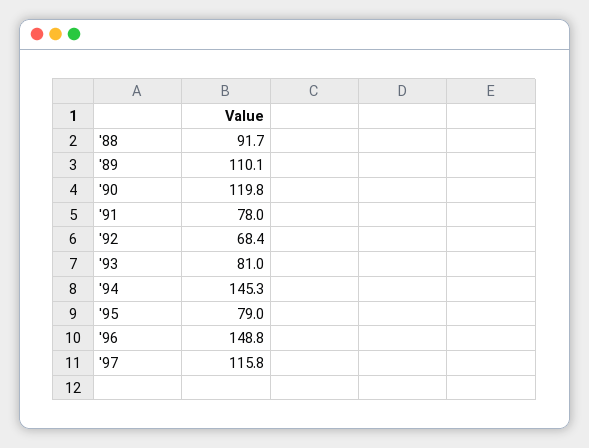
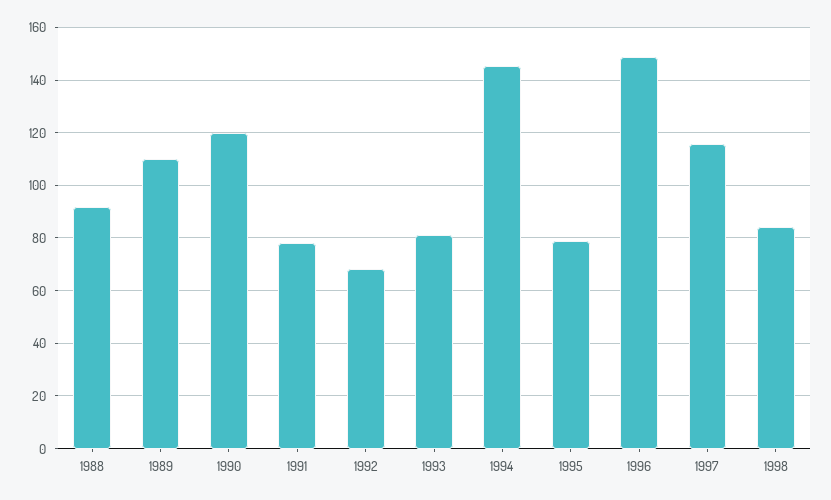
1998: none -> 85

